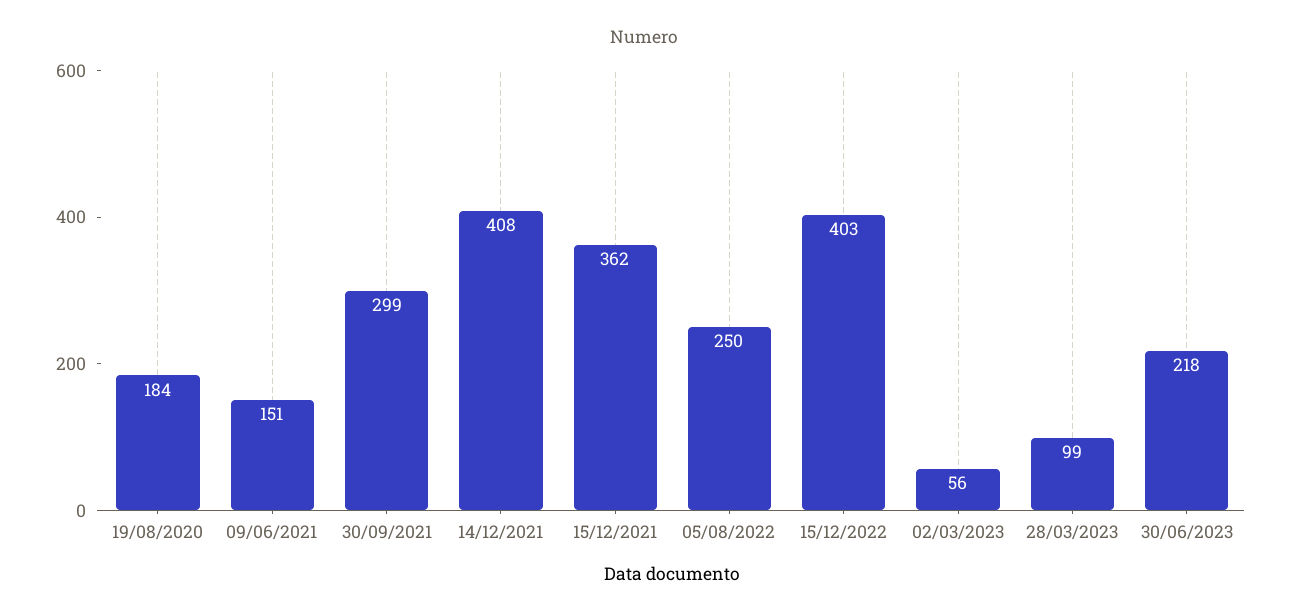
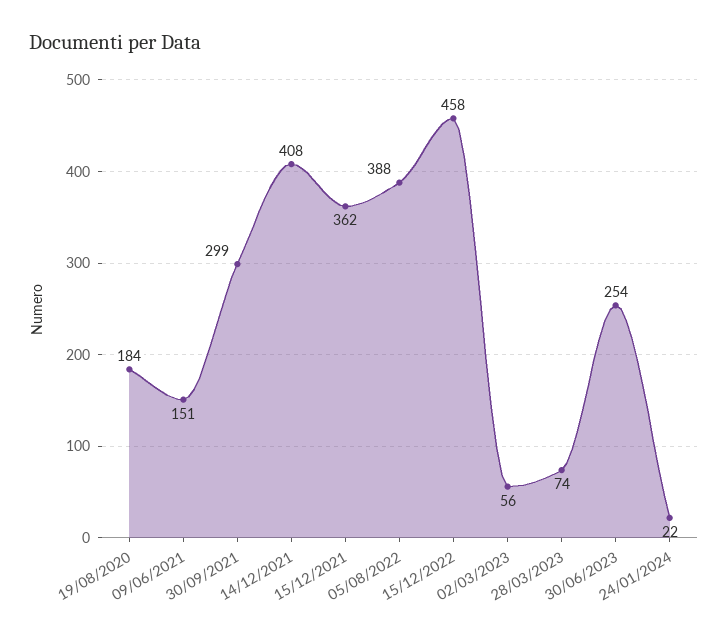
05/08/2022: 250 -> 388
15/12/2022: 403 -> 458
28/03/2023: 99 -> 74
30/06/2023: 218 -> 254
24/01/2024: none -> 22

